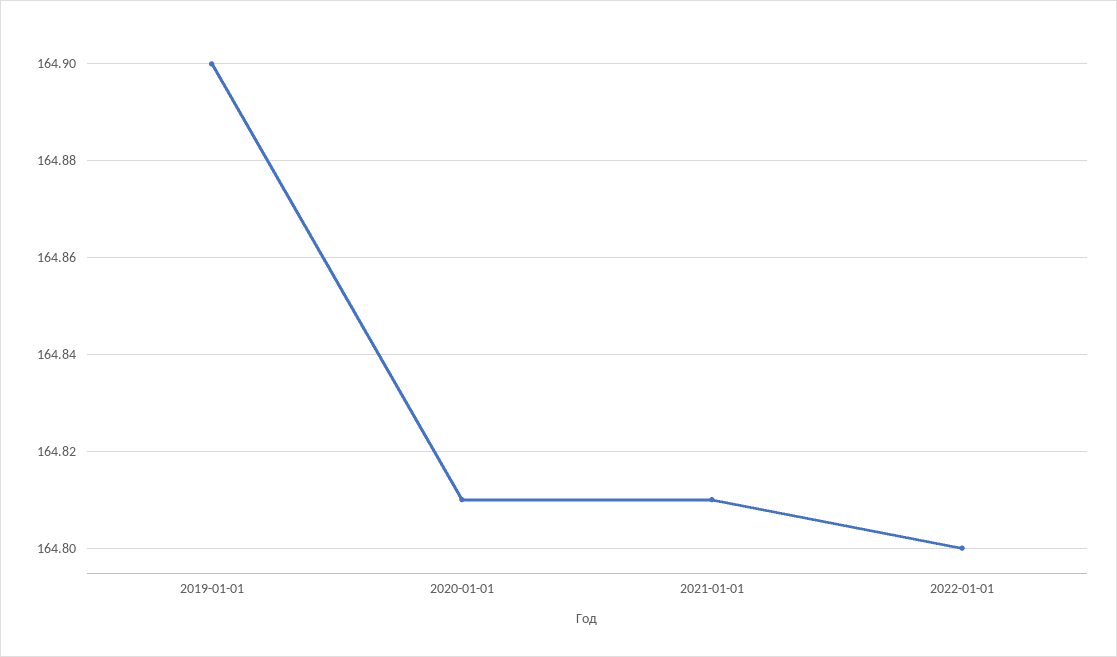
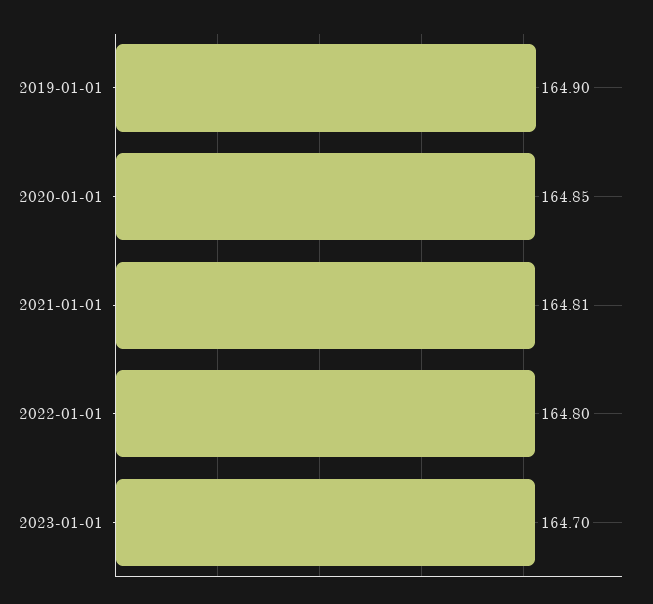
2020-01-01: 164.81 -> 164.85
2023-01-01: none -> 164.7

